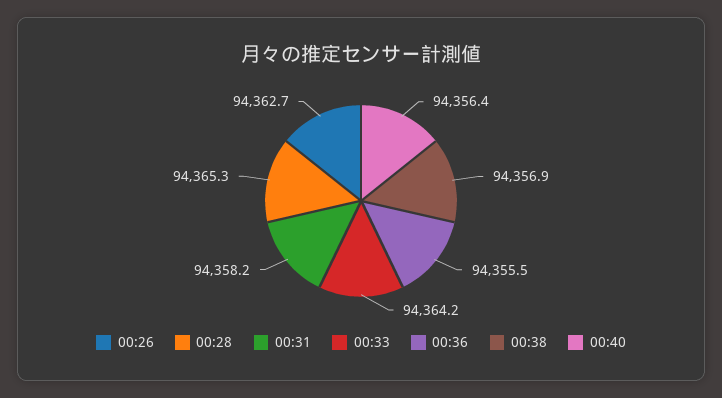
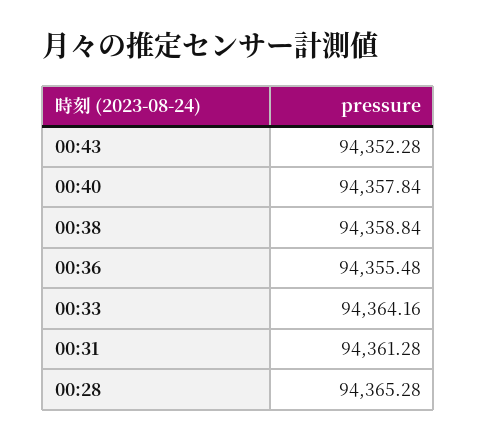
00:26: 94362.7 -> none
00:31: 94358.2 -> 94361.28
00:38: 94356.9 -> 94358.84
00:40: 94356.4 -> 94357.84
00:43: none -> 94352.28

